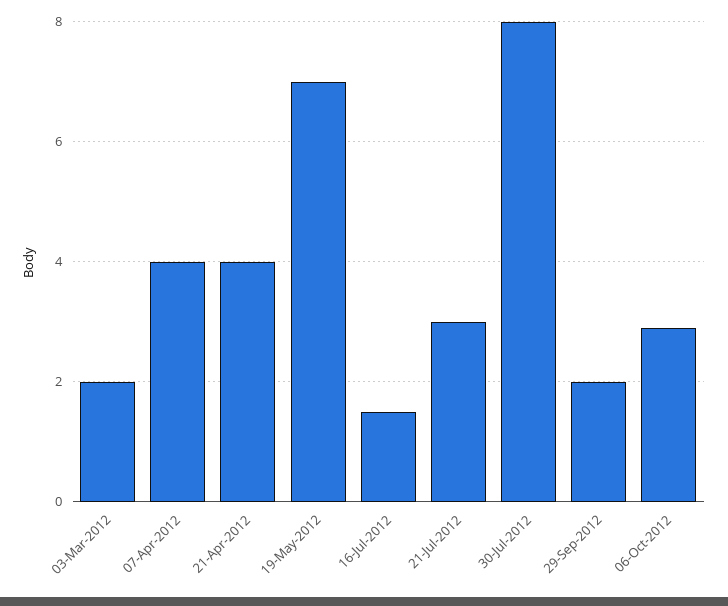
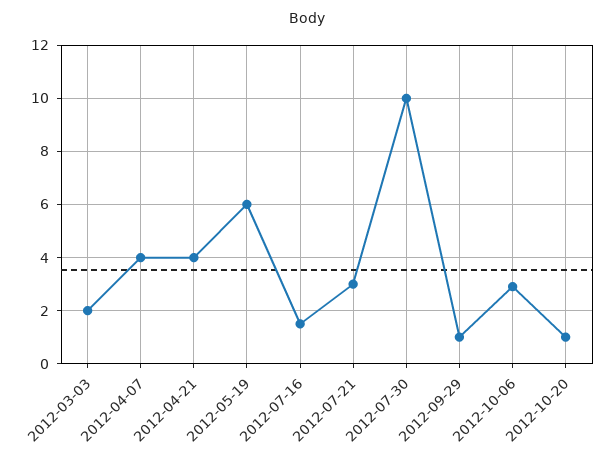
19-May-2012: 7 -> 6
30-Jul-2012: 8 -> 10
29-Sep-2012: 2 -> 1
2012-10-20: none -> 1

